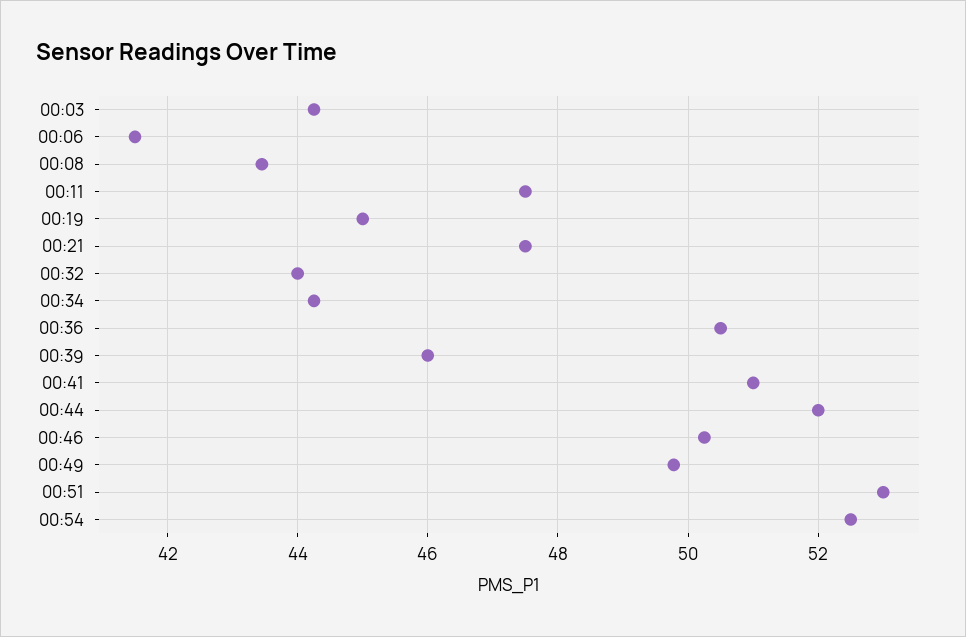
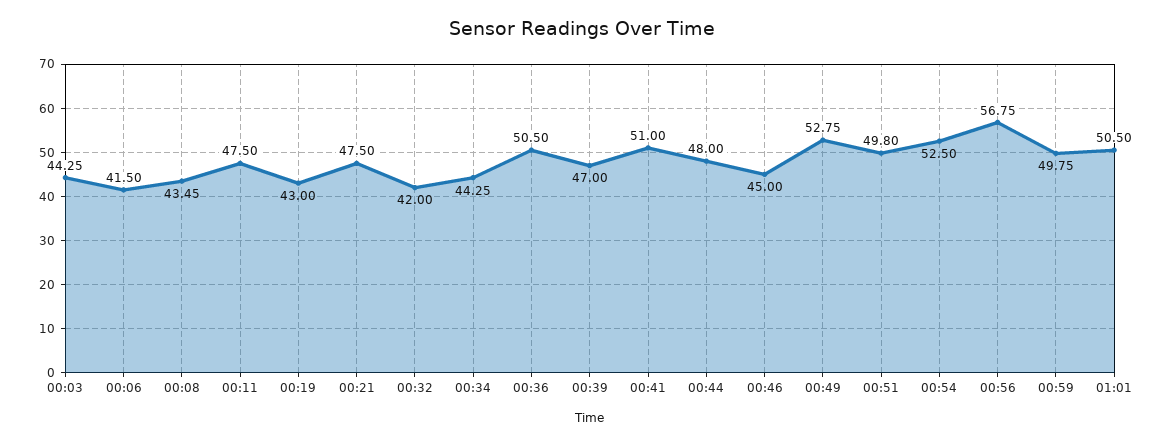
00:19: 45 -> 43
00:32: 44 -> 42
00:39: 46 -> 47
00:44: 52 -> 48
00:46: 50.2 -> 45
00:49: 49.8 -> 52.75
00:51: 53 -> 49.8
00:56: none -> 56.75
00:59: none -> 49.75
01:01: none -> 50.5

